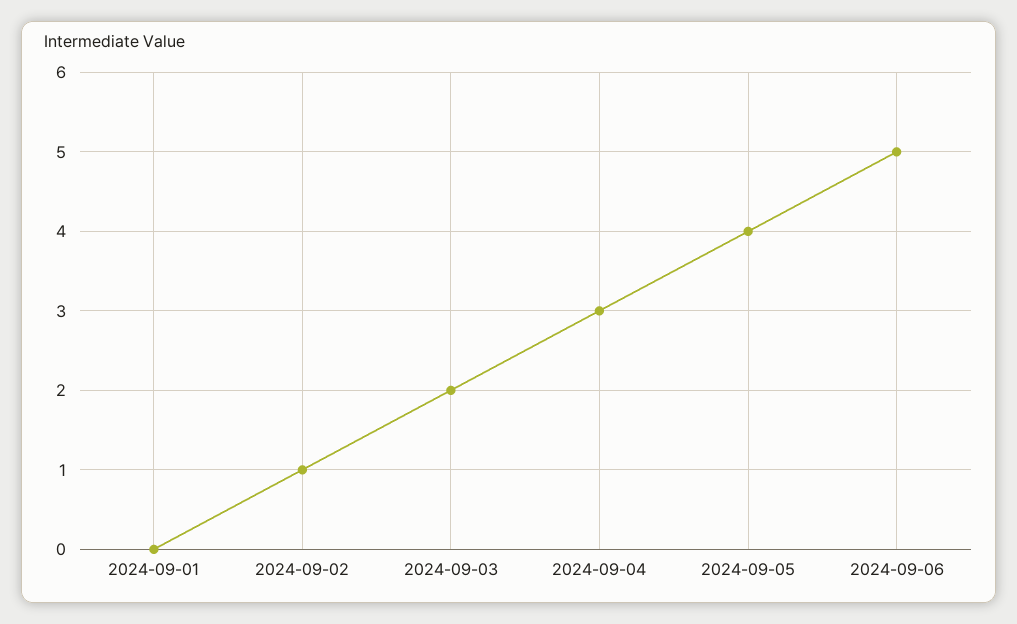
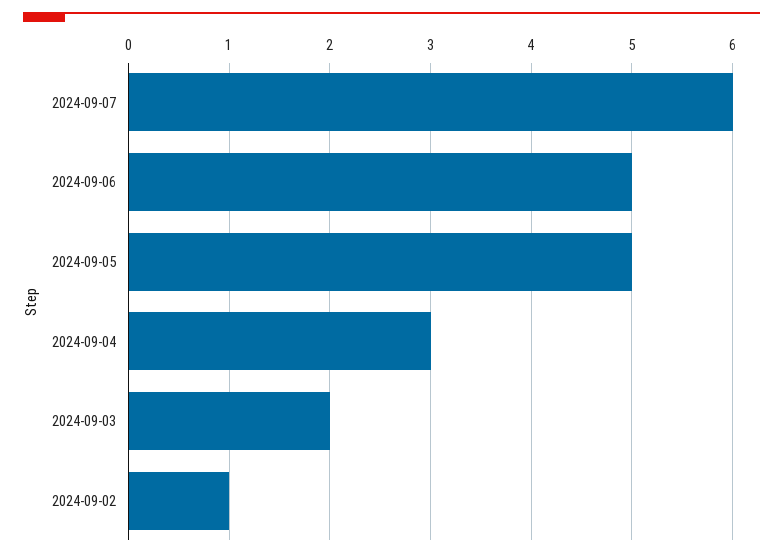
2024-09-01: 0 -> none
2024-09-05: 4 -> 5
2024-09-07: none -> 6

